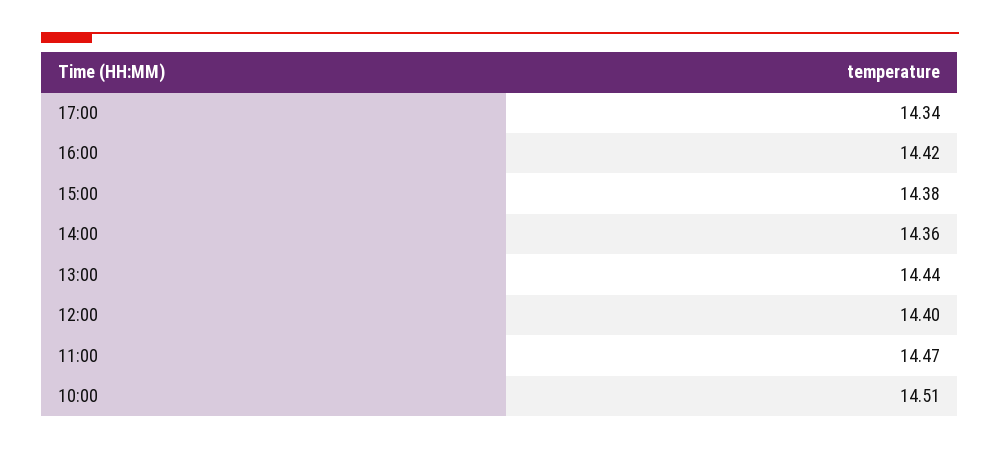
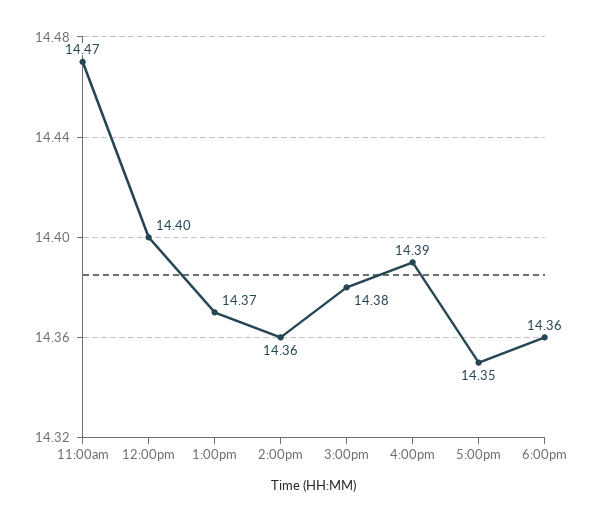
17:00: 14.34 -> 14.35
16:00: 14.42 -> 14.39
13:00: 14.44 -> 14.37
10:00: 14.51 -> none
6:00pm: none -> 14.36

